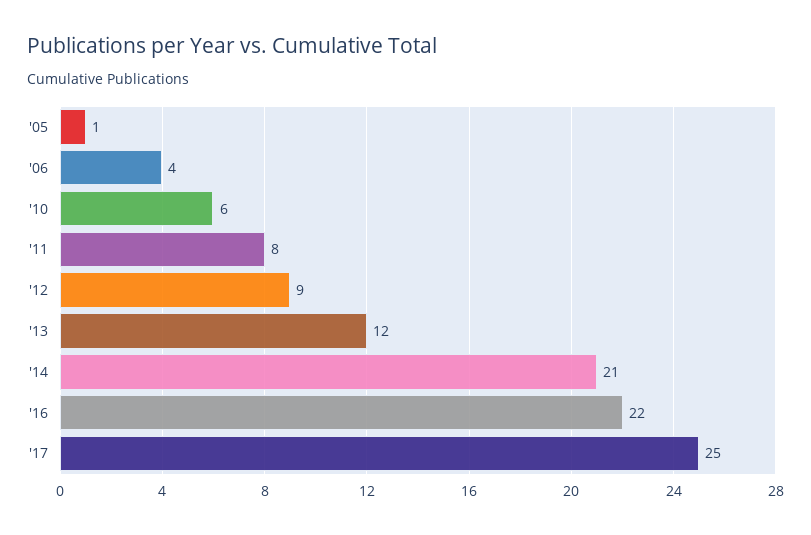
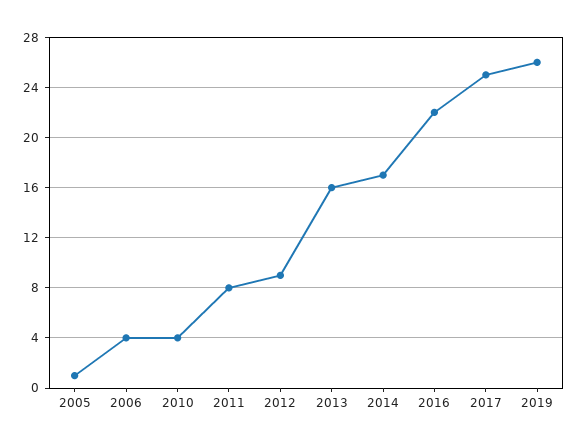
'10: 6 -> 4
'13: 12 -> 16
'14: 21 -> 17
2019: none -> 26

